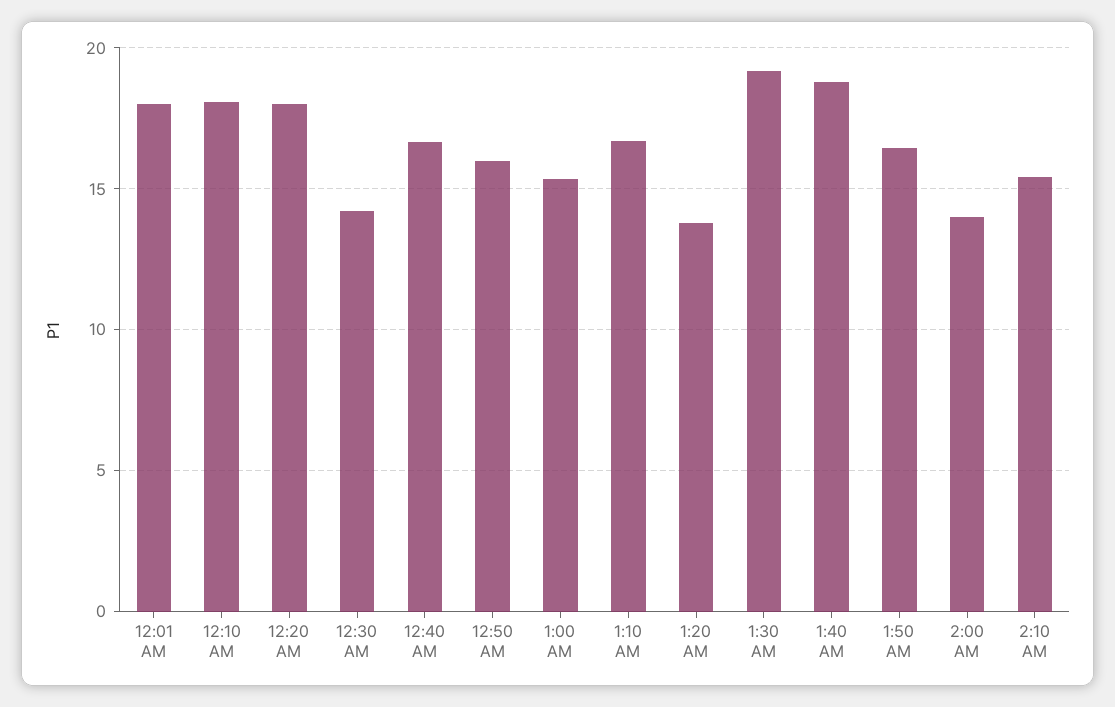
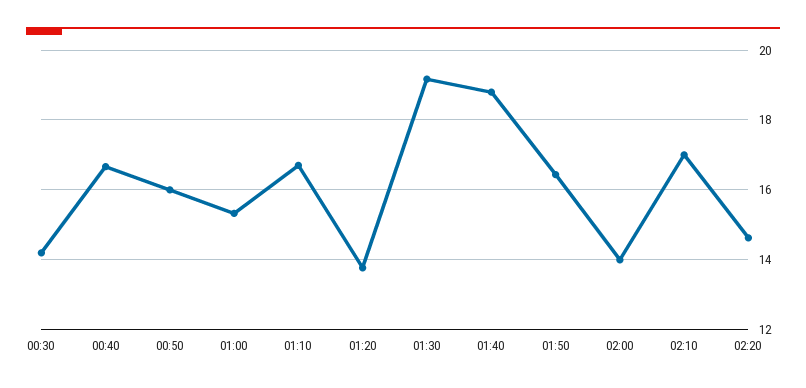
12:01 AM: 18 -> none
12:10 AM: 18 -> none
12:20 AM: 18 -> none
2:10 AM: 15.5 -> 17
02:20: none -> 14.6

